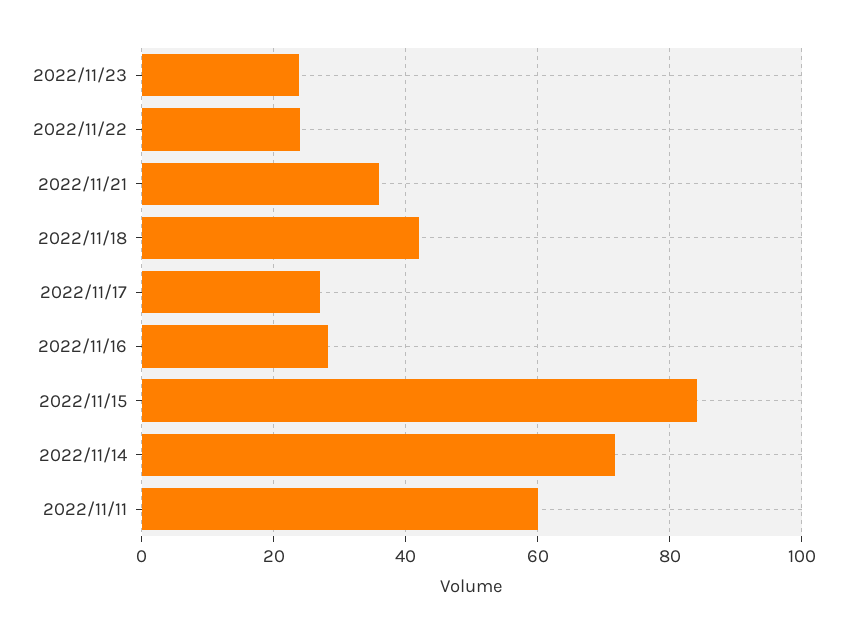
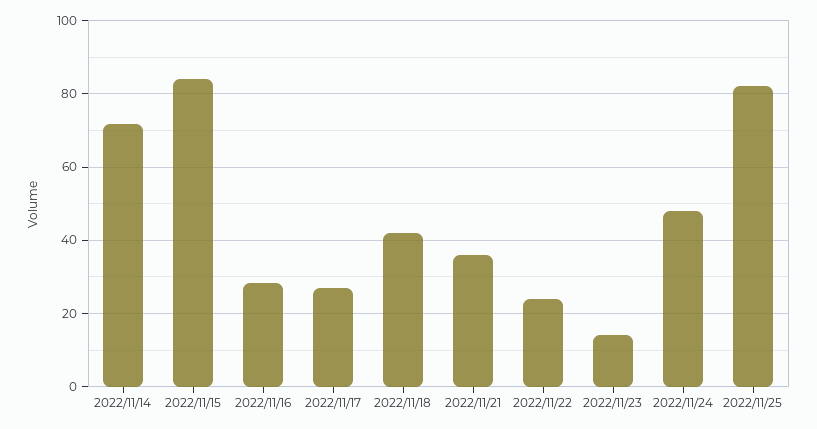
2022/11/23: 24 -> 14
2022/11/11: 60 -> none
2022/11/24: none -> 48
2022/11/25: none -> 82

